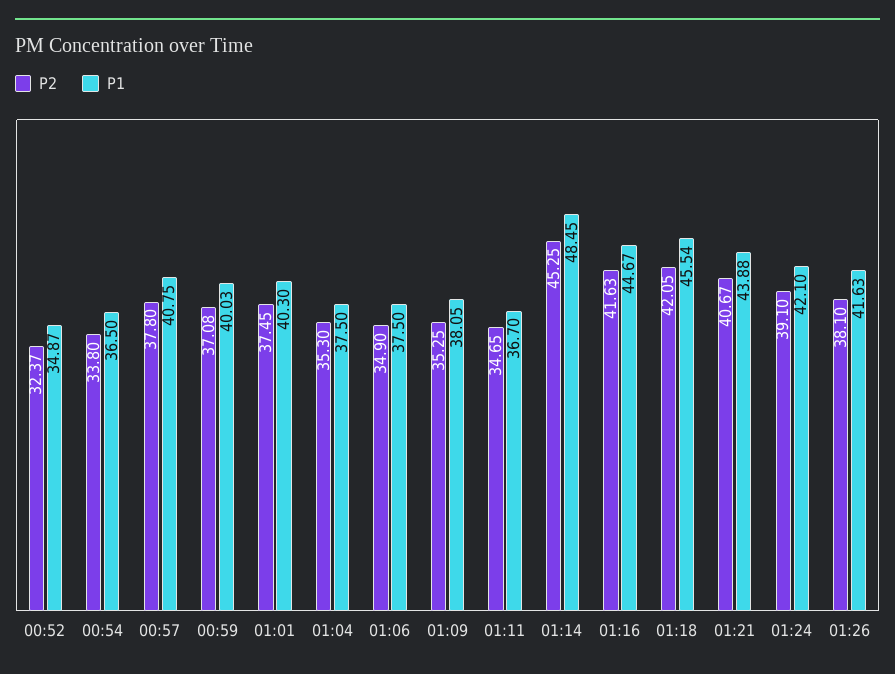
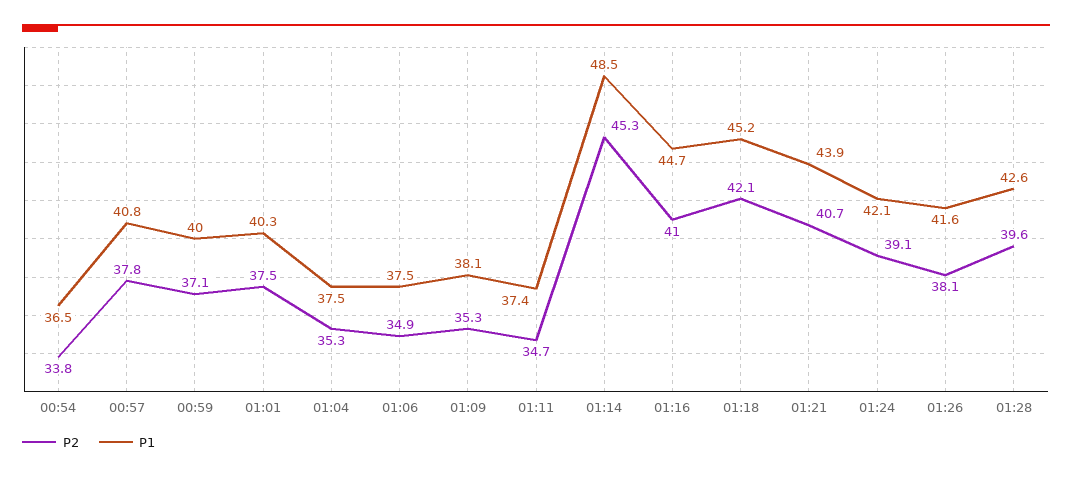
P2, 00:52: 32.37 -> none
P1, 00:52: 34.87 -> none
P1, 01:11: 36.7 -> 37.4
P2, 01:16: 41.63 -> 41
P1, 01:18: 45.54 -> 45.2
P2, 01:28: none -> 39.6
P1, 01:28: none -> 42.6

